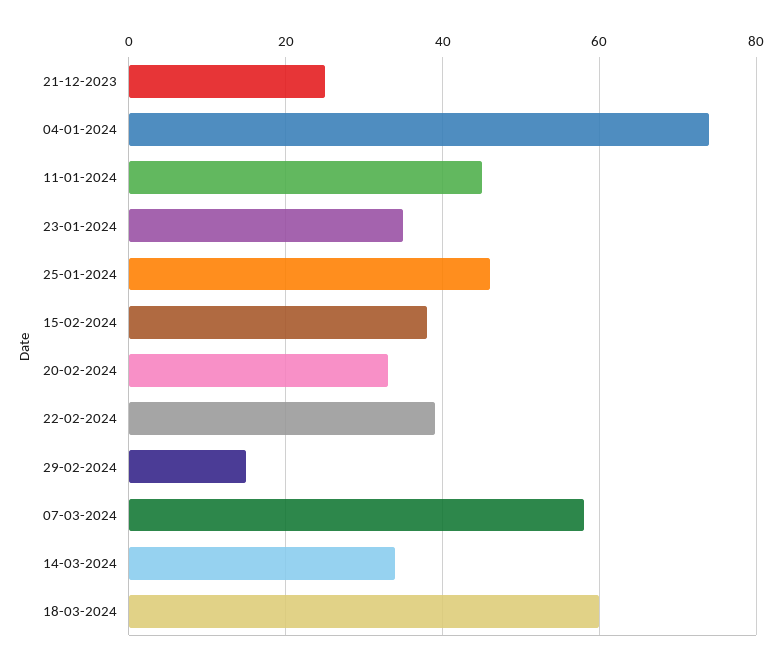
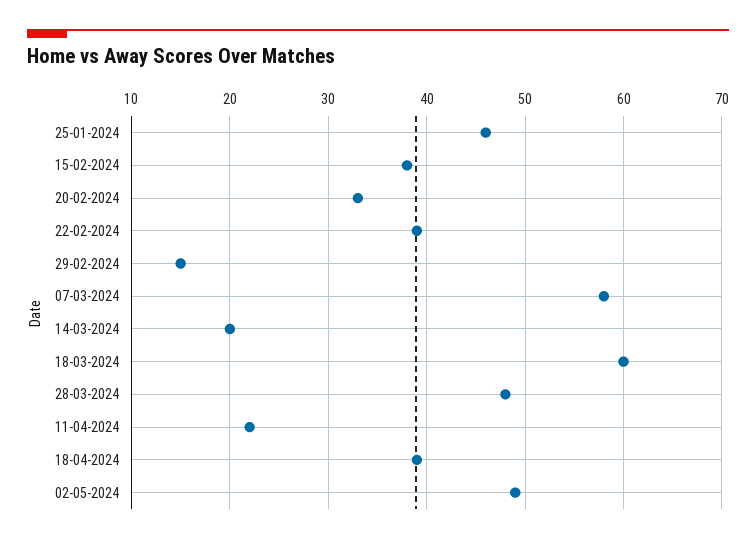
21-12-2023: 25 -> none
04-01-2024: 75 -> none
11-01-2024: 45 -> none
23-01-2024: 35 -> none
14-03-2024: 35 -> 20
28-03-2024: none -> 48
11-04-2024: none -> 22
18-04-2024: none -> 39
02-05-2024: none -> 49

